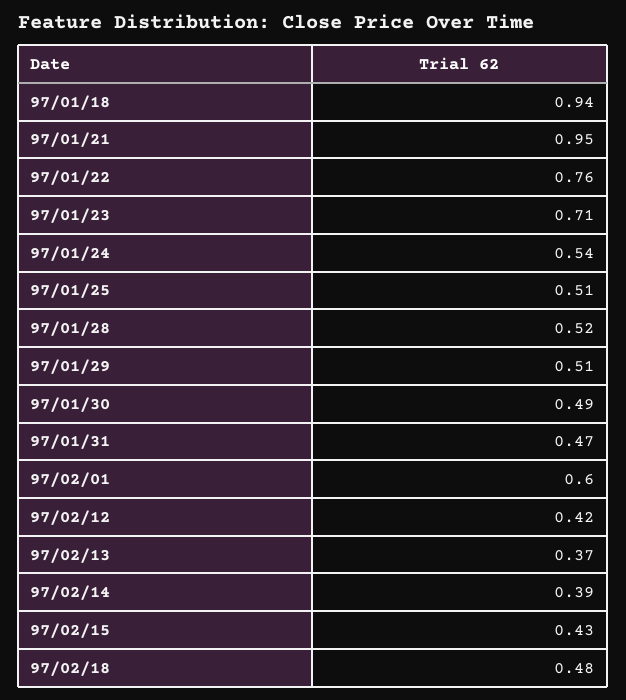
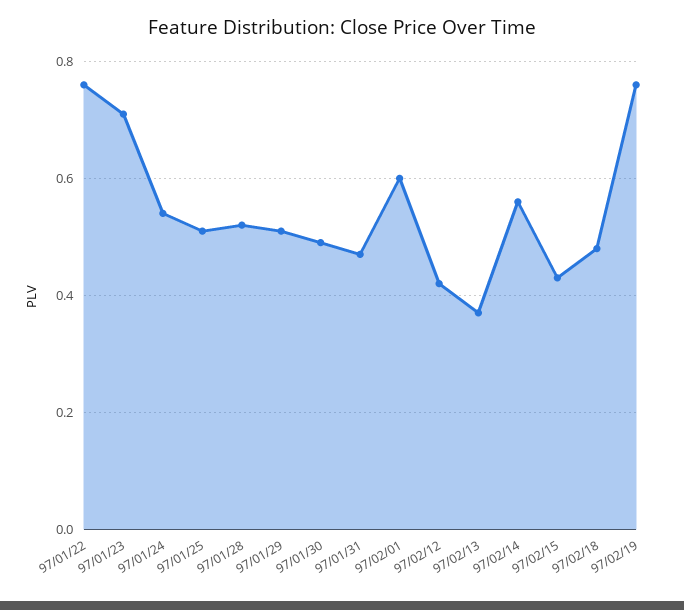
97/01/18: 0.94 -> none
97/01/21: 0.95 -> none
97/02/14: 0.39 -> 0.55
97/02/19: none -> 0.75

